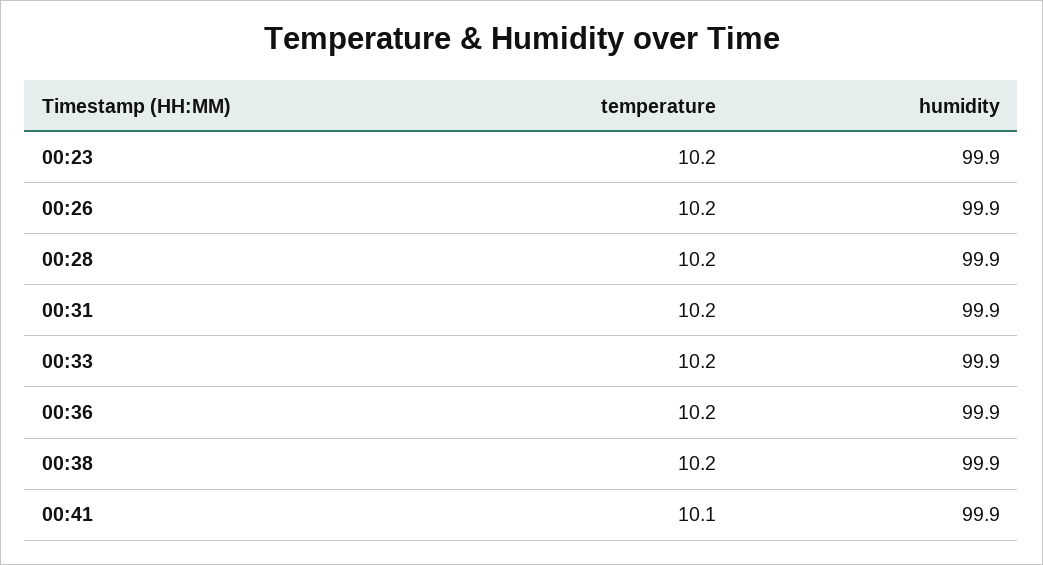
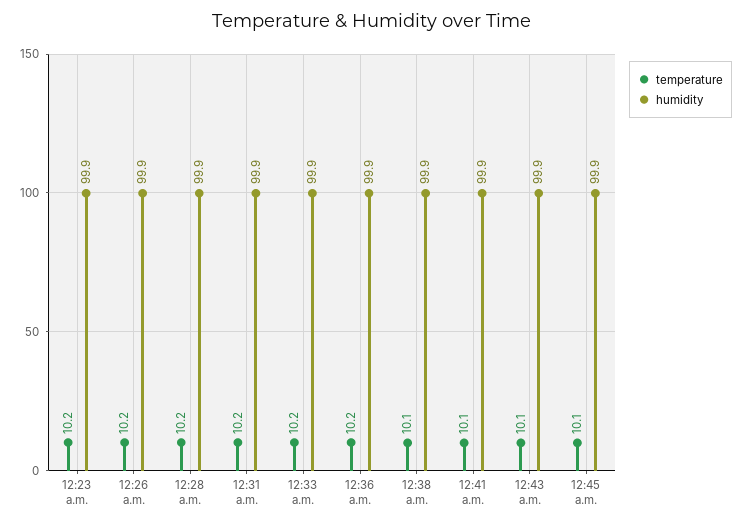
temperature, 00:38: 10.2 -> 10.1
temperature, 12:43 a.m.: none -> 10.1
humidity, 12:43 a.m.: none -> 99.9
temperature, 12:45 a.m.: none -> 10.1
humidity, 12:45 a.m.: none -> 99.9

